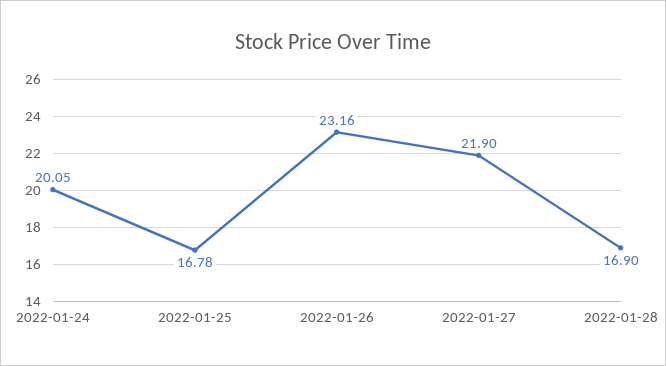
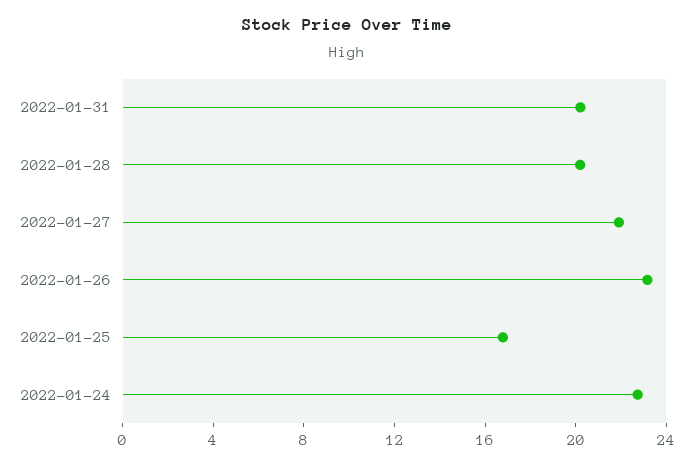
2022-01-24: 20.05 -> 23
2022-01-28: 16.9 -> 20
2022-01-31: none -> 20

